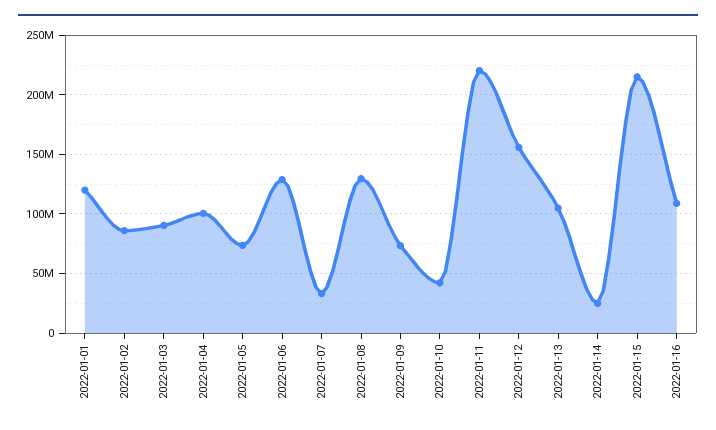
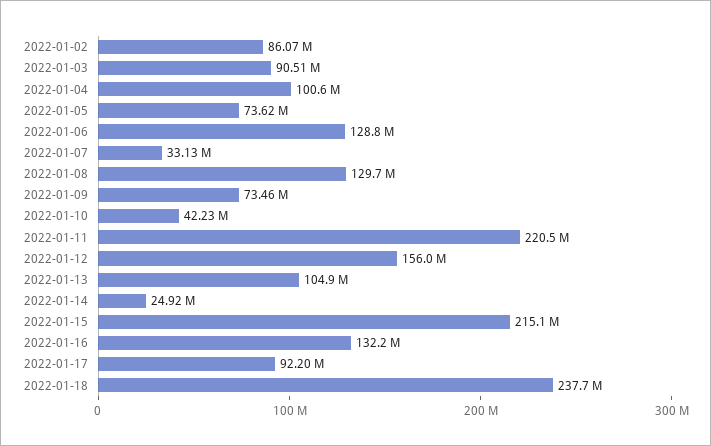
2022-01-01: 120000000 -> none
2022-01-16: 110000000 -> 132200000
2022-01-17: none -> 92200000
2022-01-18: none -> 237700000

